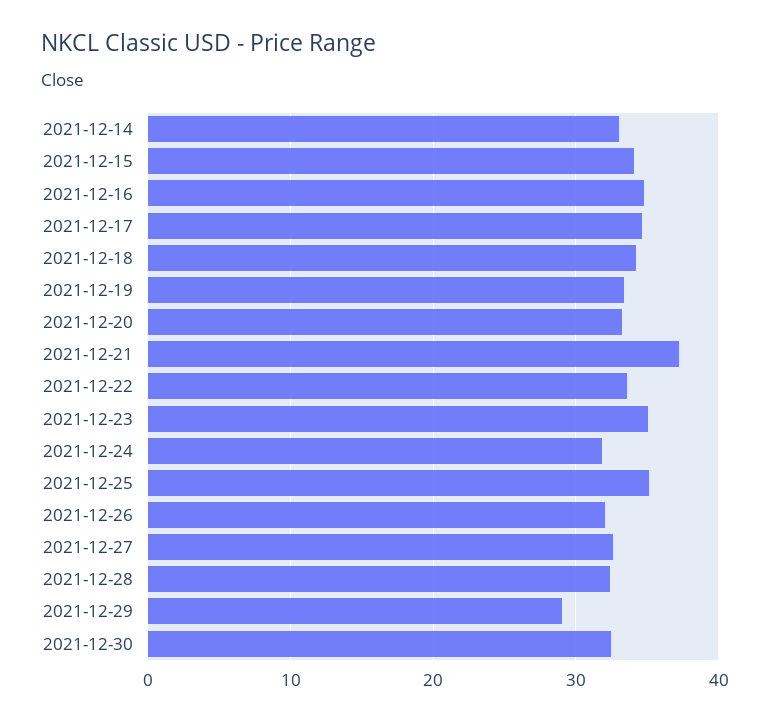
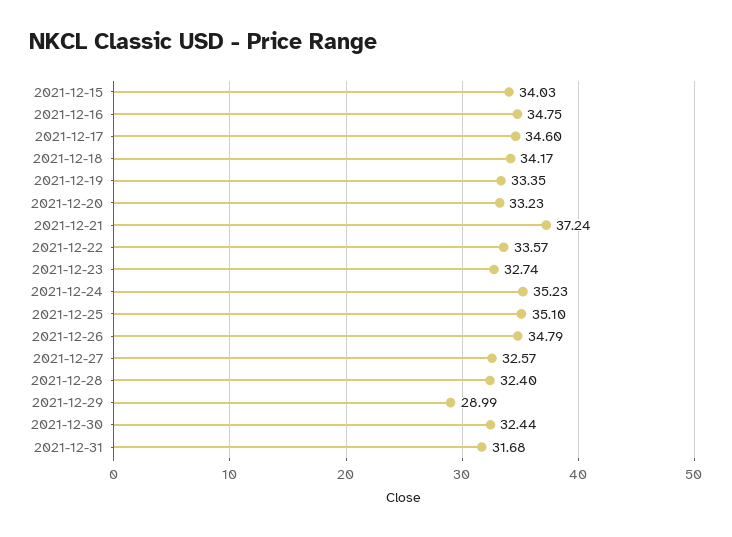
2021-12-14: 33 -> none
2021-12-23: 35 -> 32.74
2021-12-24: 32 -> 35.23
2021-12-26: 32 -> 34.79
2021-12-31: none -> 31.68

